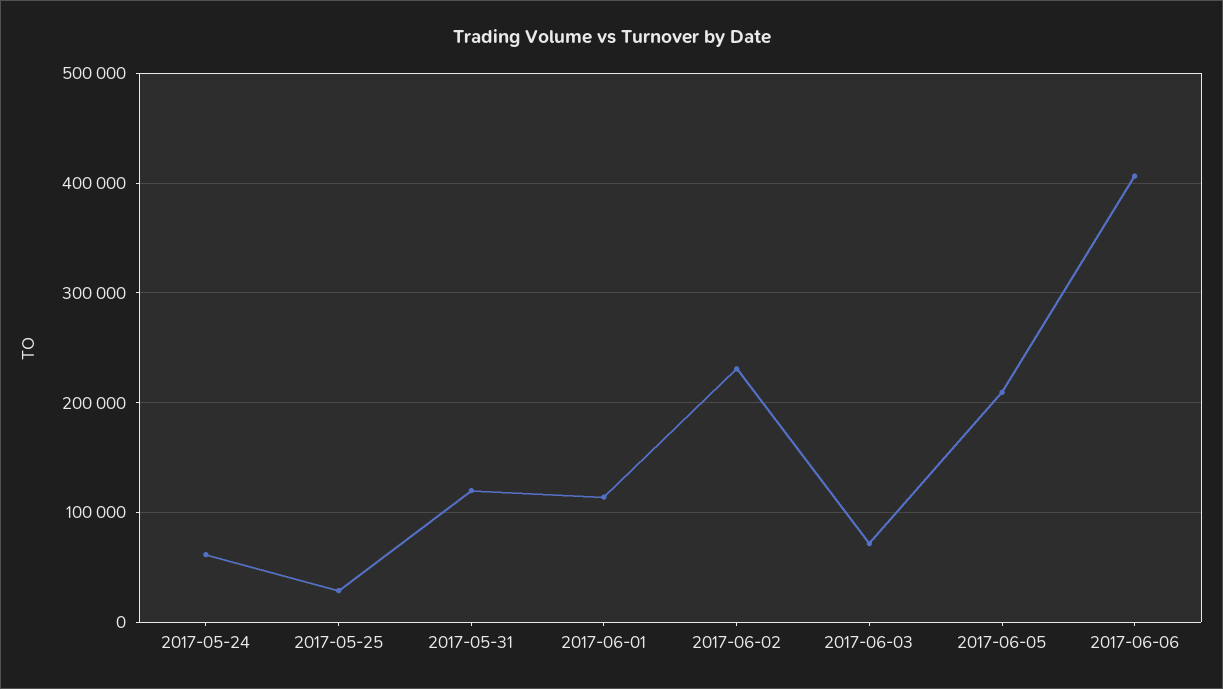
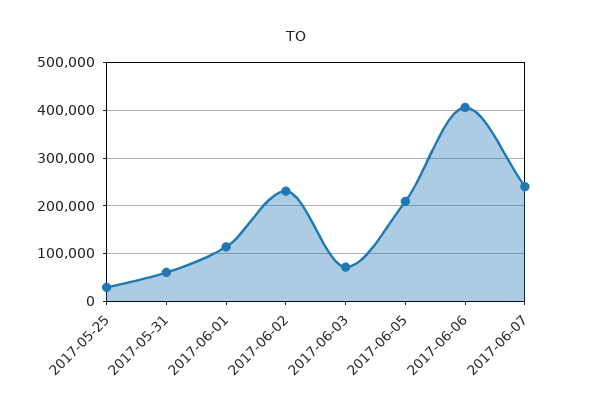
2017-05-24: 60000 -> none
2017-05-31: 120000 -> 60000
2017-06-07: none -> 240000

